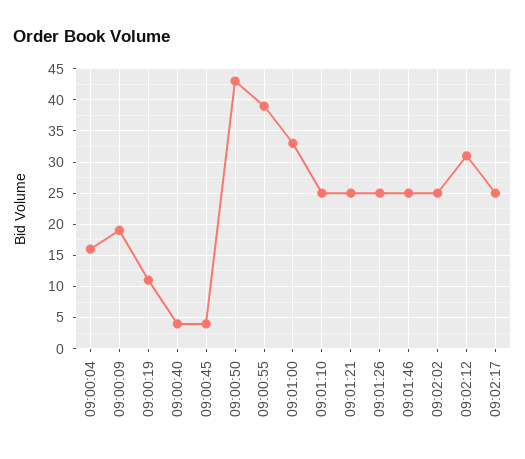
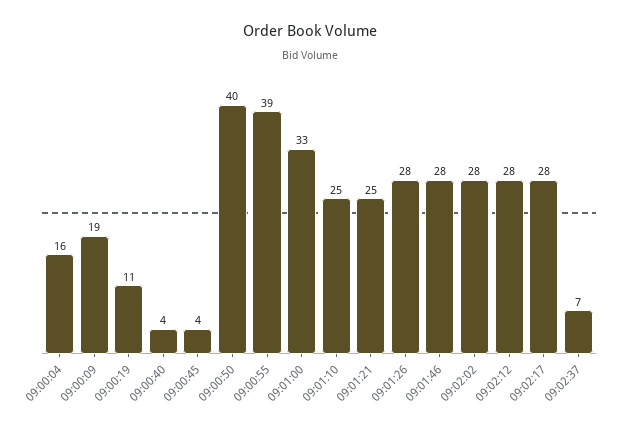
09:00:50: 43 -> 40
09:01:26: 25 -> 28
09:01:46: 25 -> 28
09:02:02: 25 -> 28
09:02:12: 31 -> 28
09:02:17: 25 -> 28
09:02:37: none -> 7

